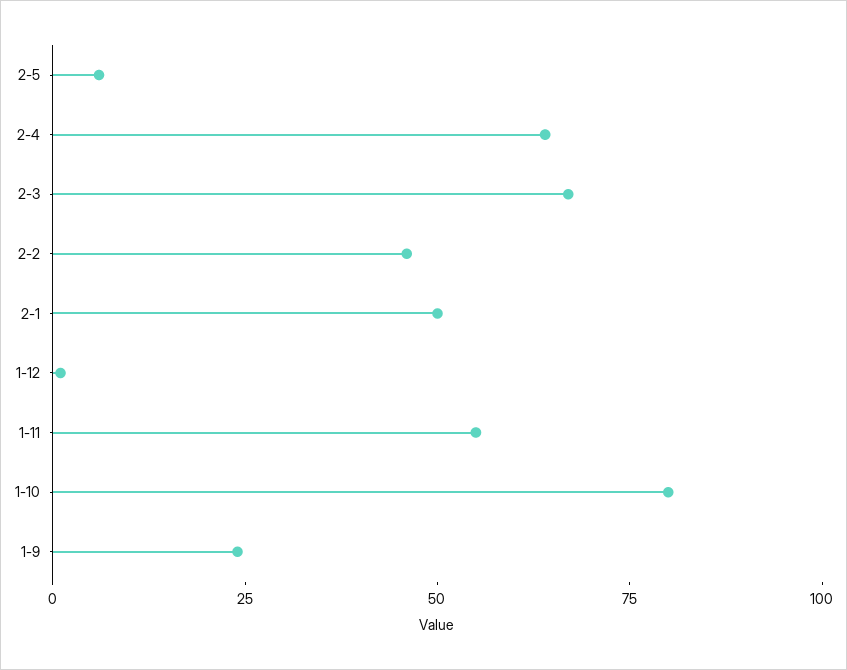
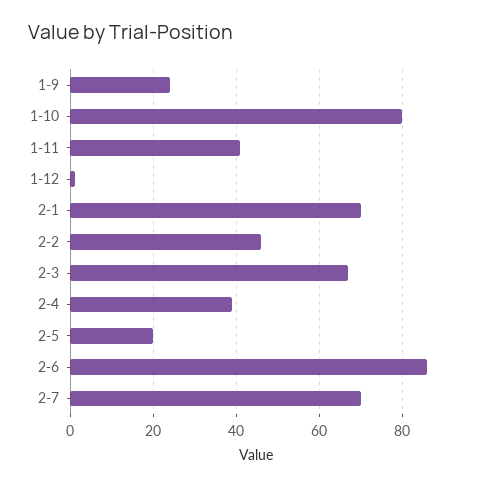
2-5: 5 -> 20
2-4: 65 -> 40
2-1: 50 -> 70
1-11: 55 -> 40
2-6: none -> 85
2-7: none -> 70

